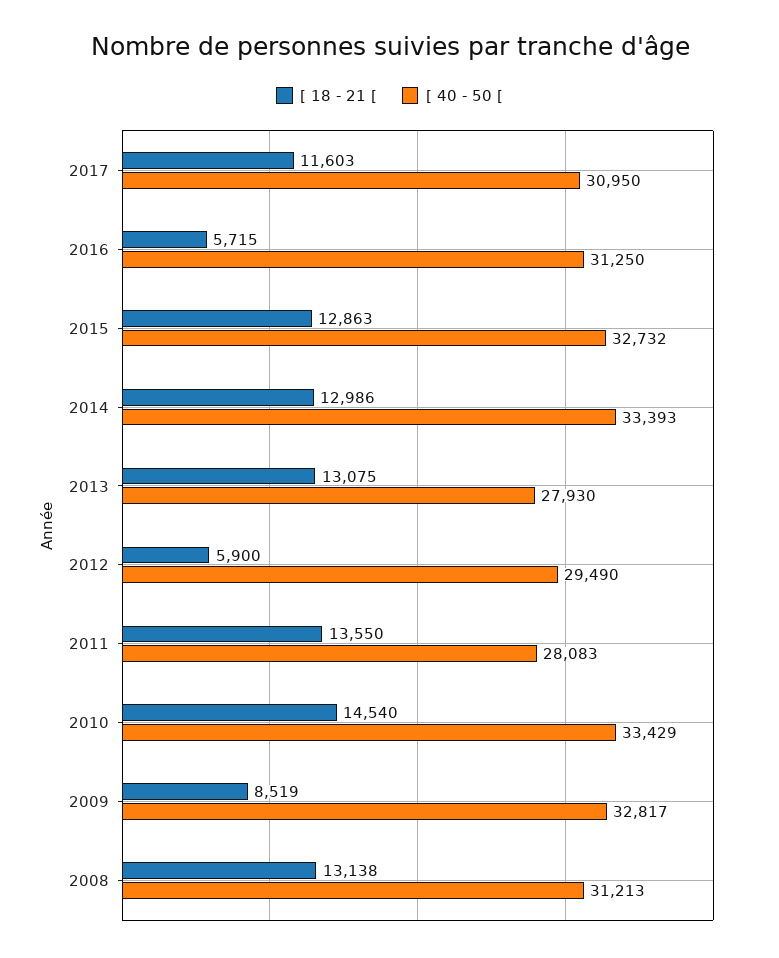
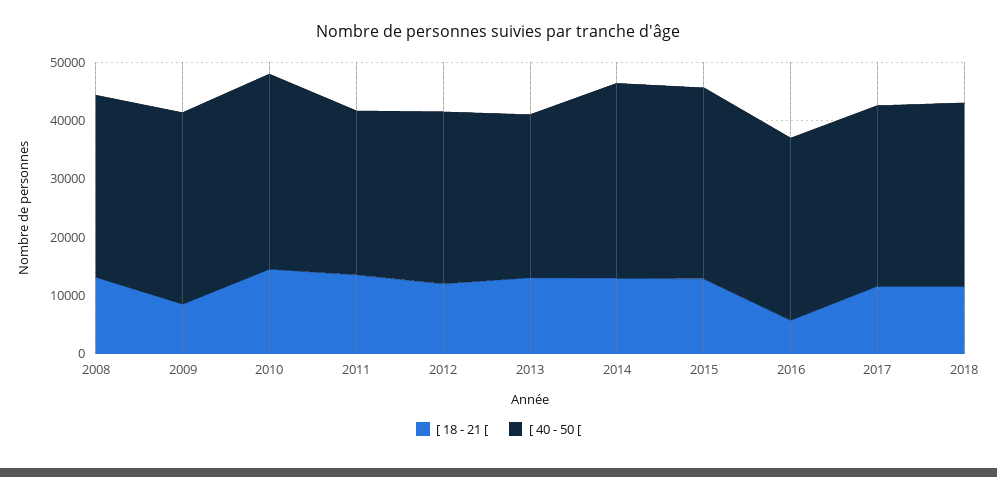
[ 18 - 21 [, 2012: 5900 -> 12000
[ 18 - 21 [, 2018: none -> 12000
[ 40 - 50 [, 2018: none -> 32000

